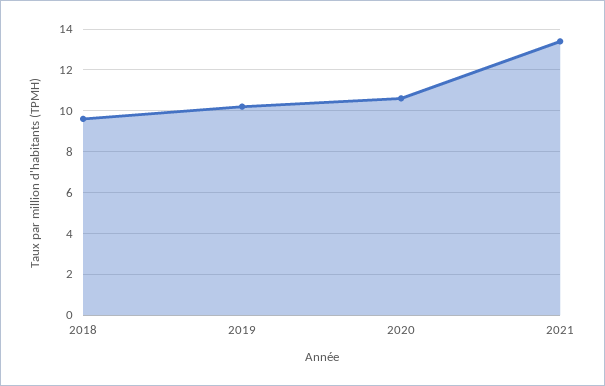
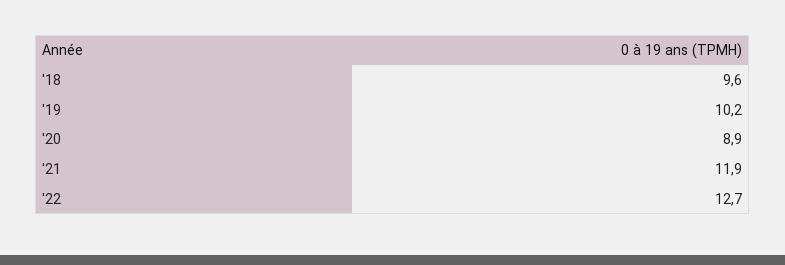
2020: 10.5 -> 8.9
2021: 13.5 -> 11.9
'22: none -> 12.7

